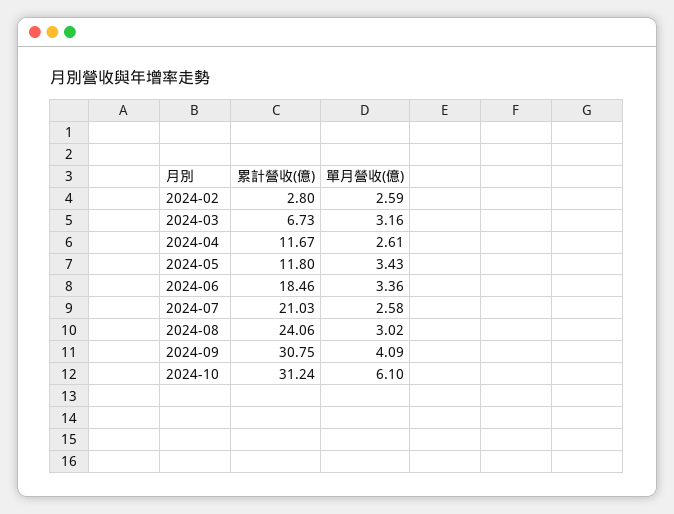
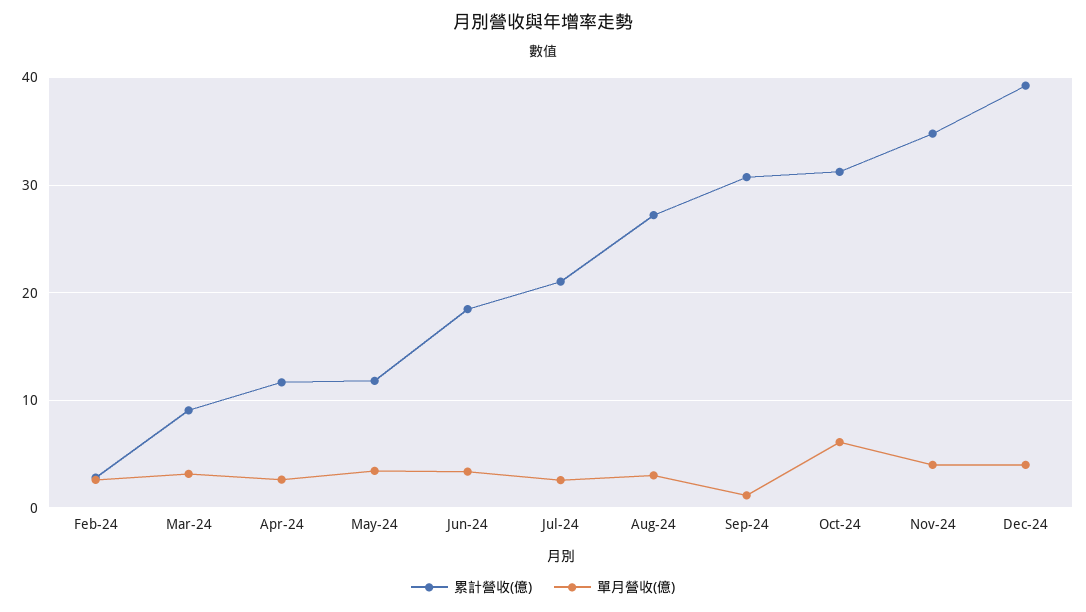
累計營收(億), 2024-03: 6.73 -> 9
累計營收(億), 2024-08: 24.06 -> 27
單月營收(億), 2024-09: 4.09 -> 1
累計營收(億), Nov-24: none -> 35
單月營收(億), Nov-24: none -> 4
累計營收(億), Dec-24: none -> 39
單月營收(億), Dec-24: none -> 4

